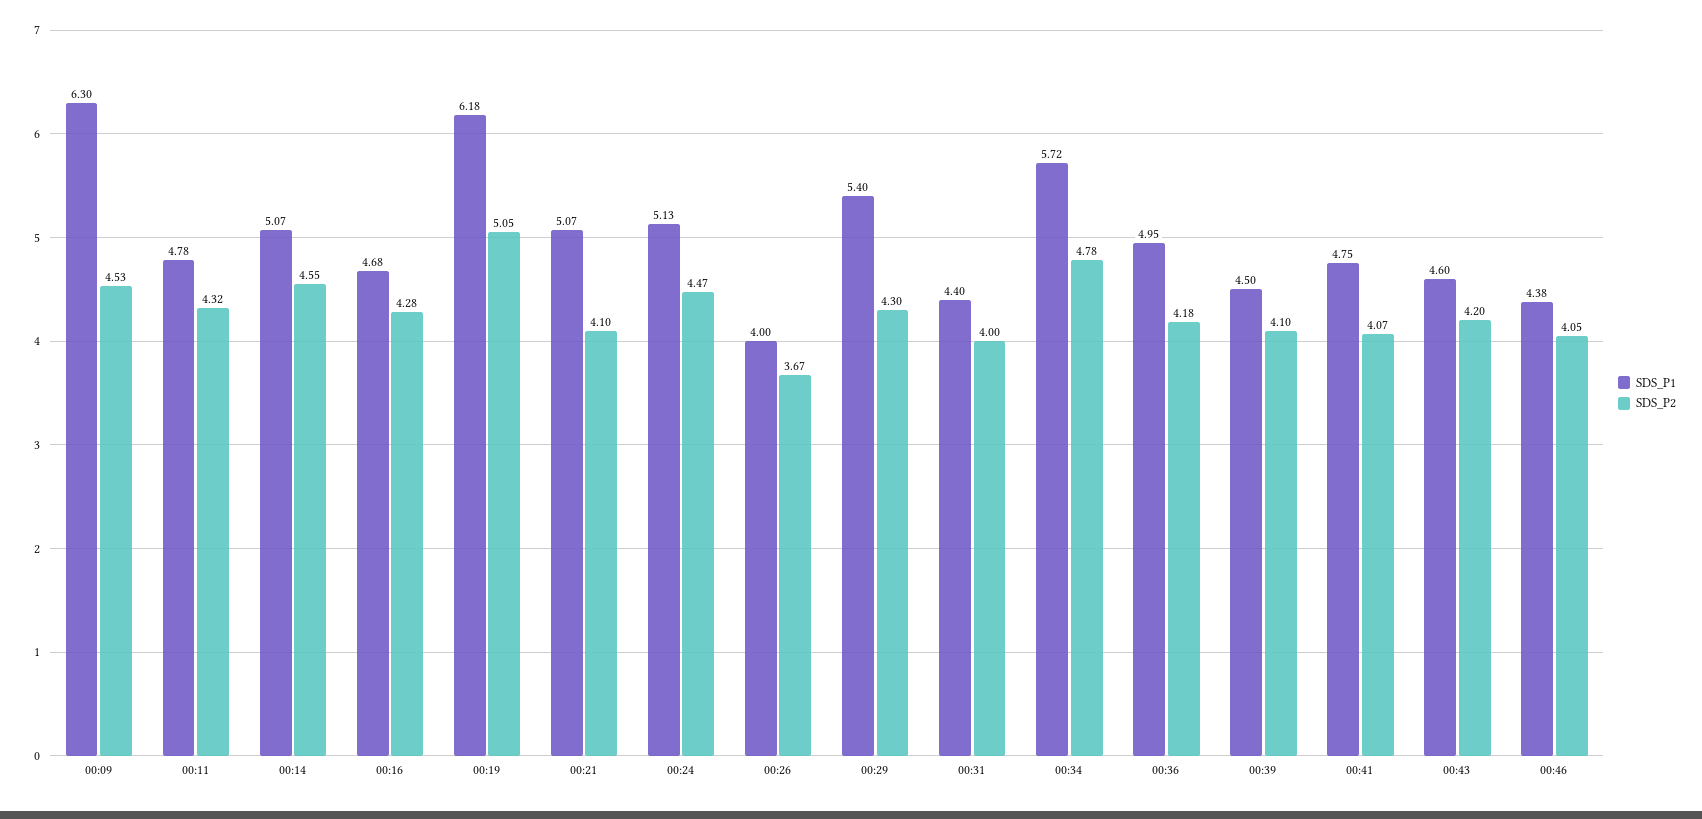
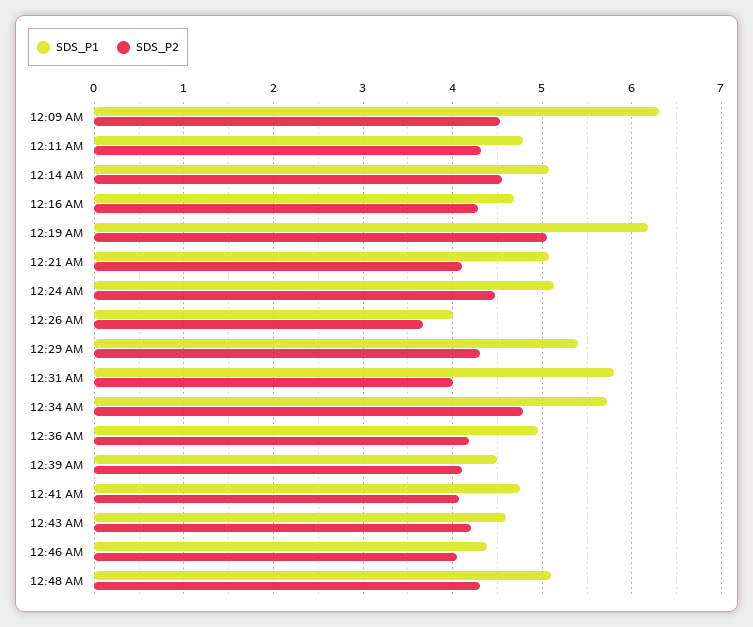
SDS_P1, 00:31: 4.4 -> 5.8
SDS_P1, 12:48 AM: none -> 5.1
SDS_P2, 12:48 AM: none -> 4.3

